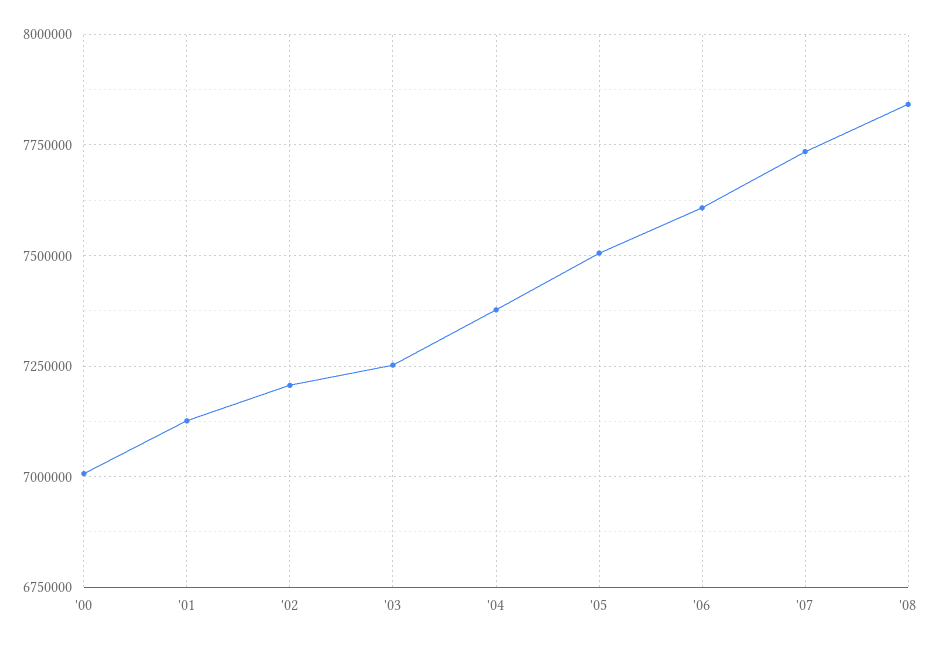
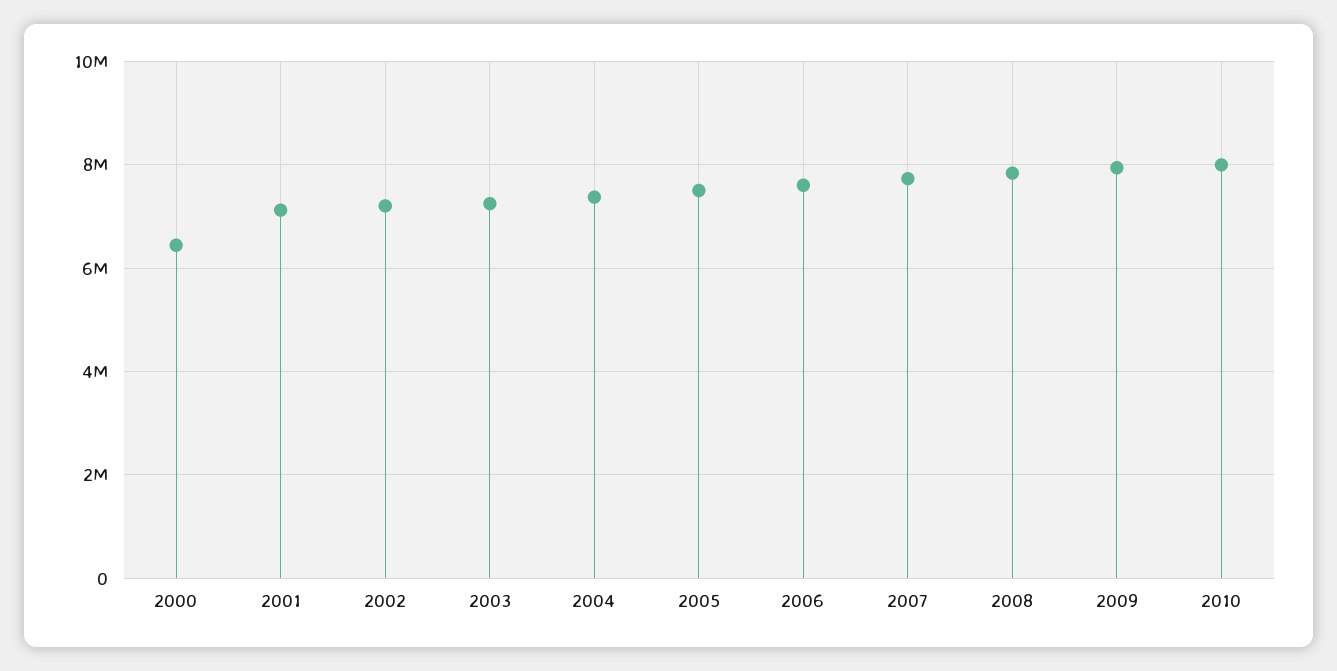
'00: 7000000 -> 6400000
2009: none -> 8000000
2010: none -> 8000000

